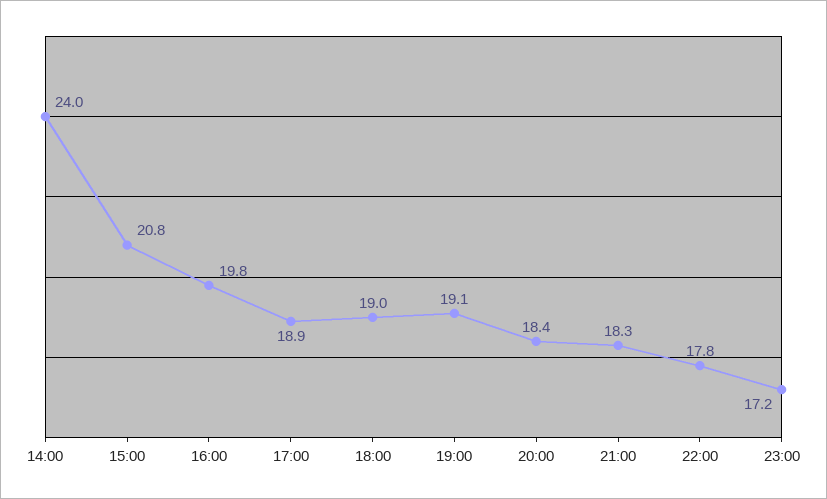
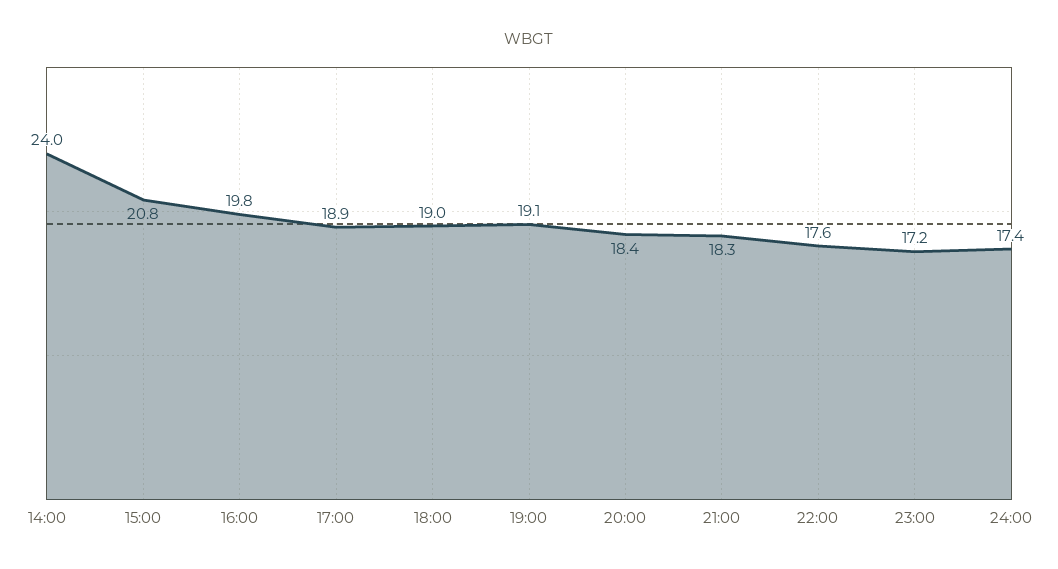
22:00: 17.8 -> 17.6
24:00: none -> 17.4

